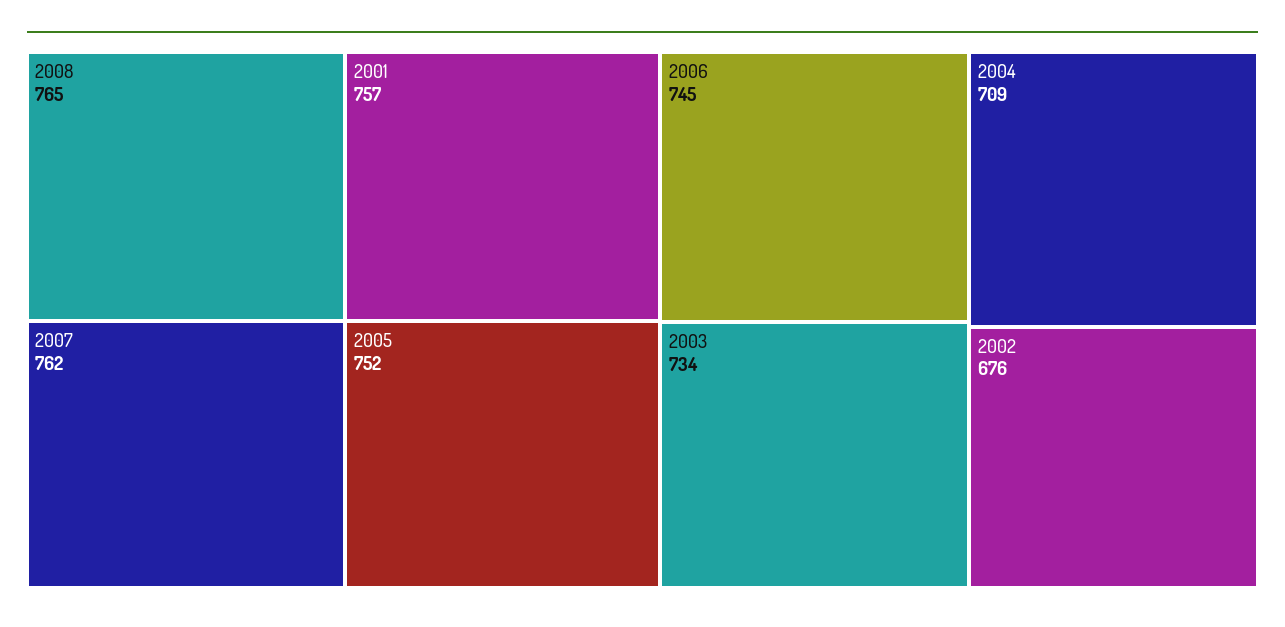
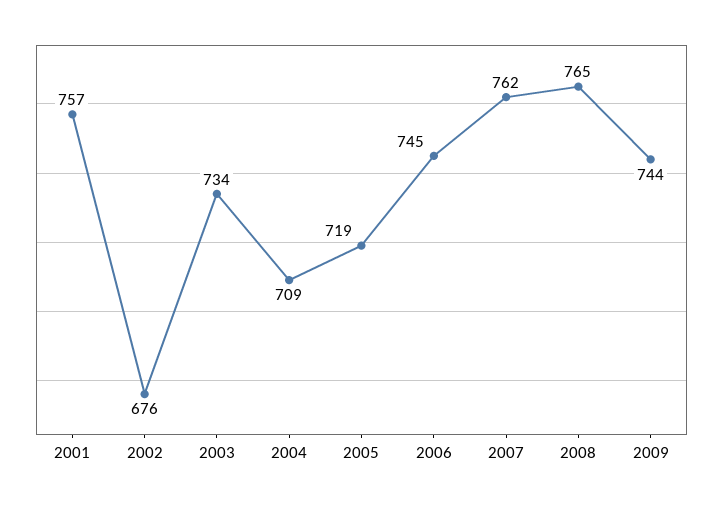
2005: 752 -> 719
2009: none -> 744

